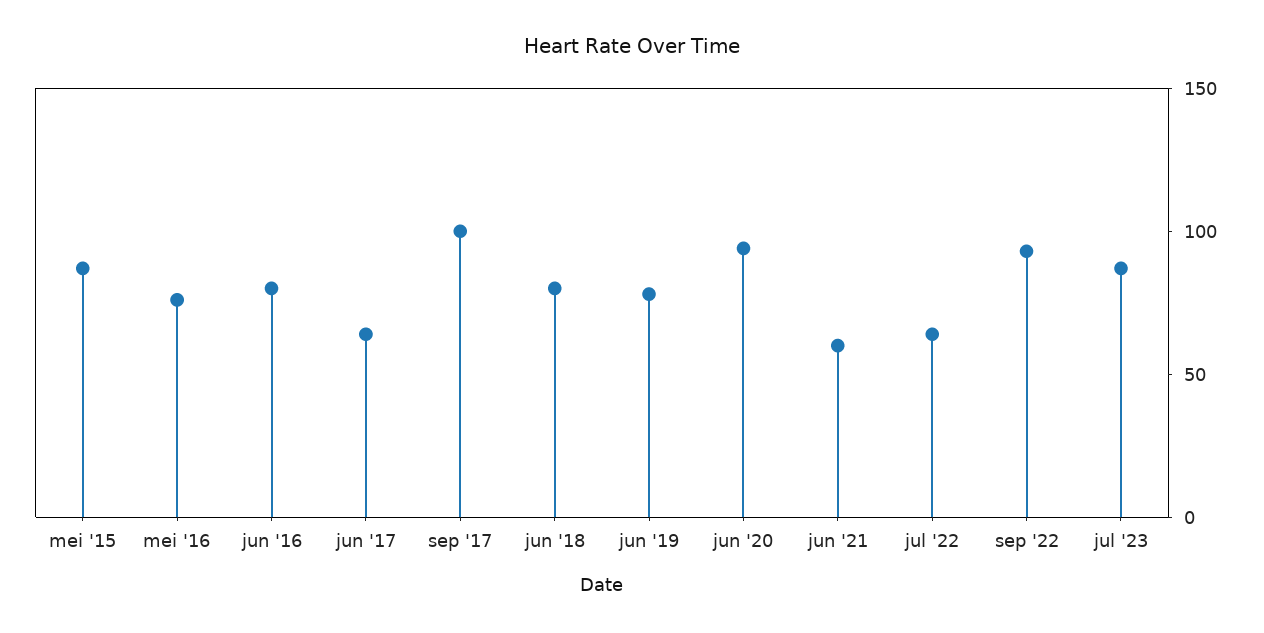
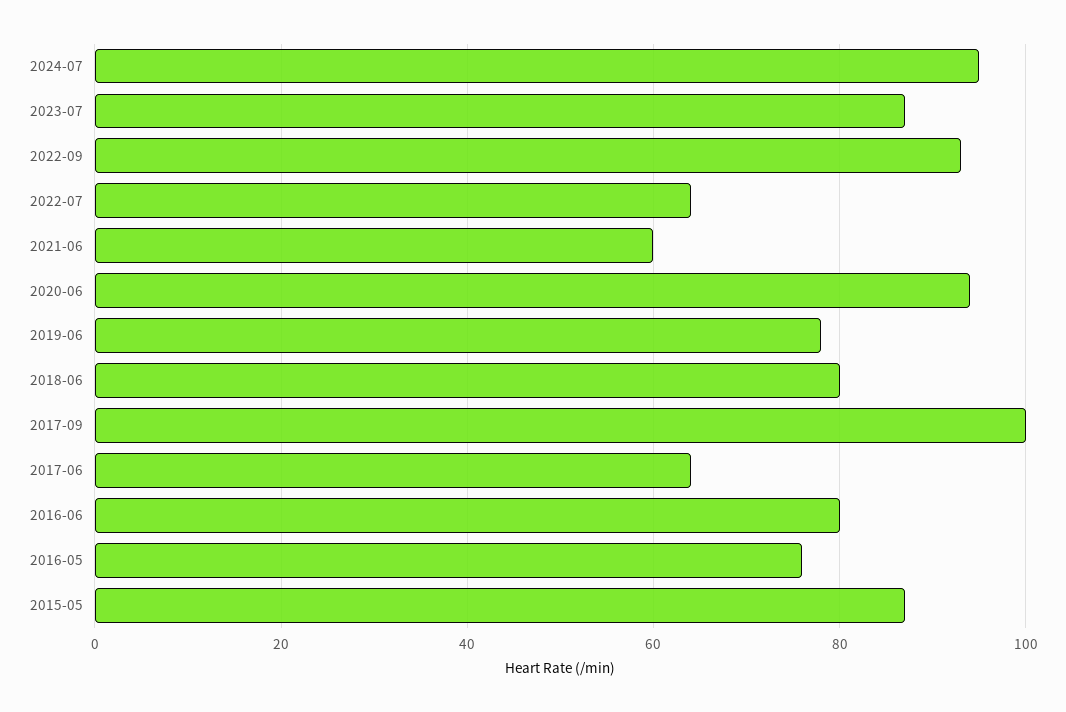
2024-07: none -> 95

